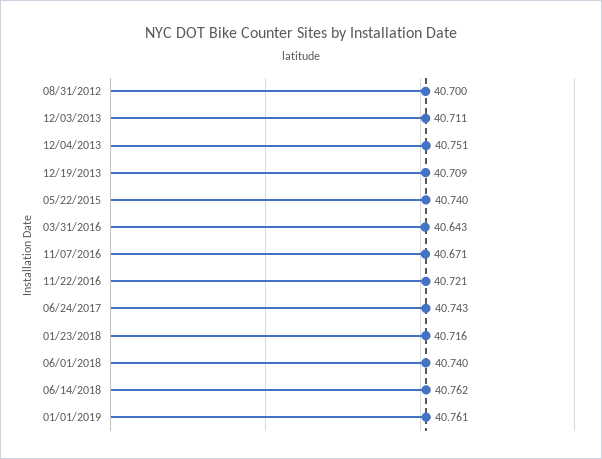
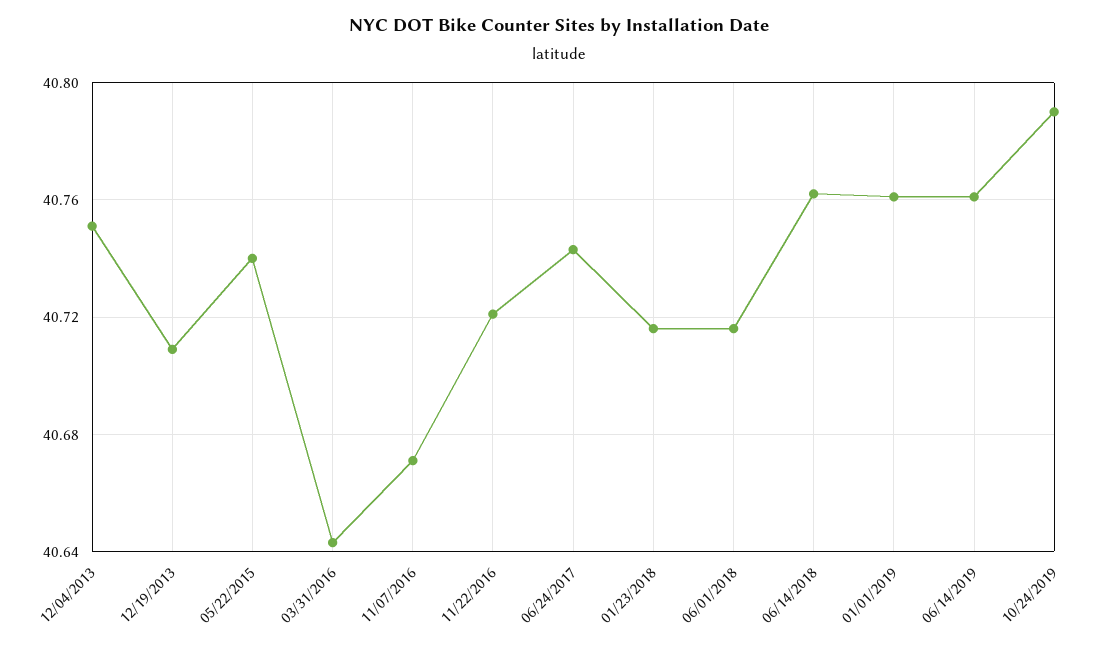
08/31/2012: 40.7 -> none
12/03/2013: 40.711 -> none
06/01/2018: 40.74 -> 40.715
06/14/2019: none -> 40.76
10/24/2019: none -> 40.79

